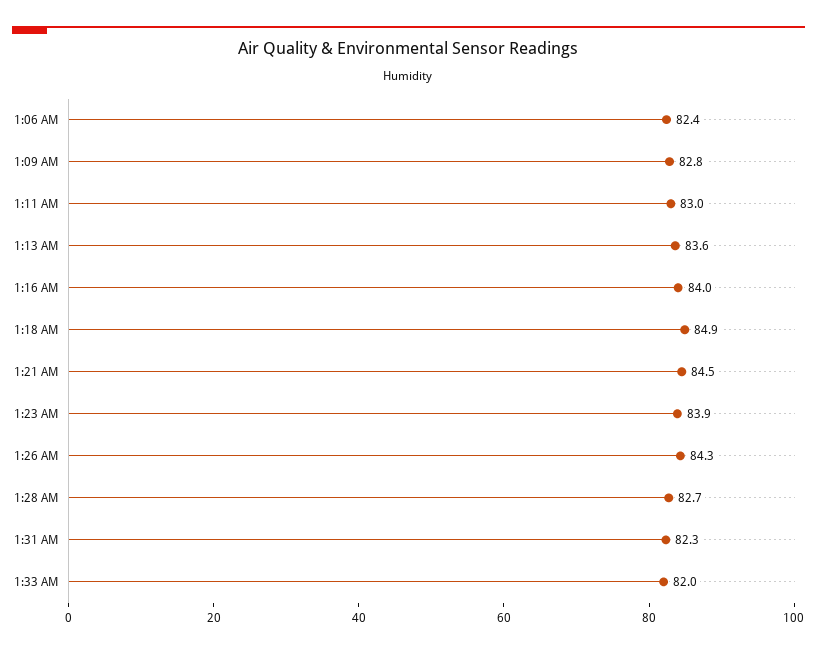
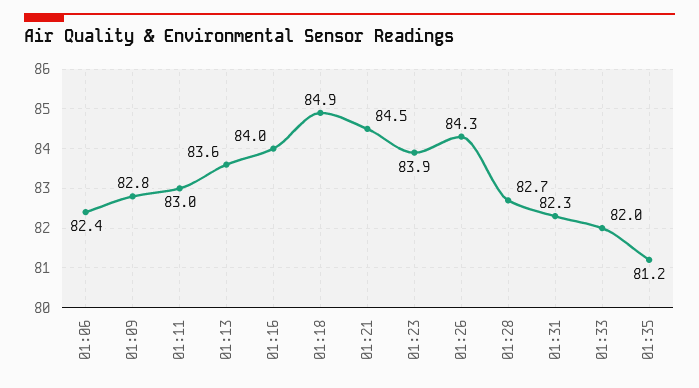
01:35: none -> 81.2

